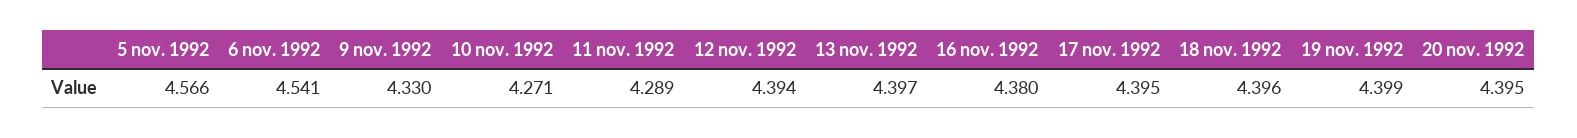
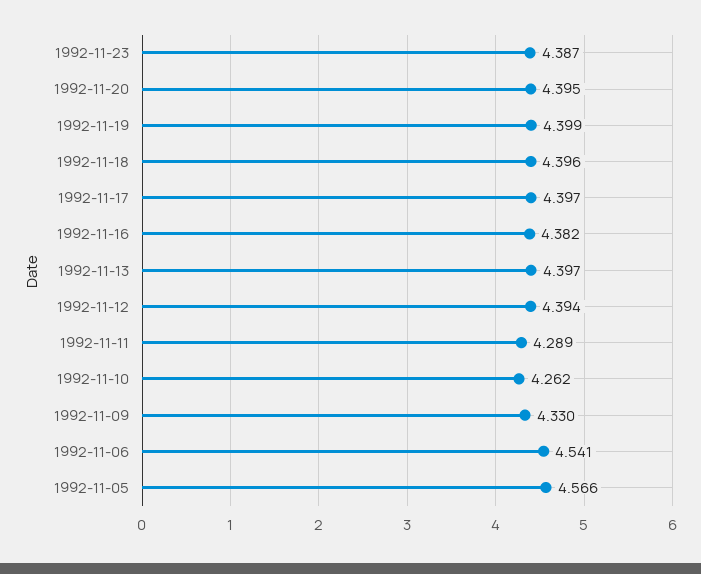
10 nov. 1992: 4.271 -> 4.262
16 nov. 1992: 4.38 -> 4.382
17 nov. 1992: 4.395 -> 4.397
1992-11-23: none -> 4.387

